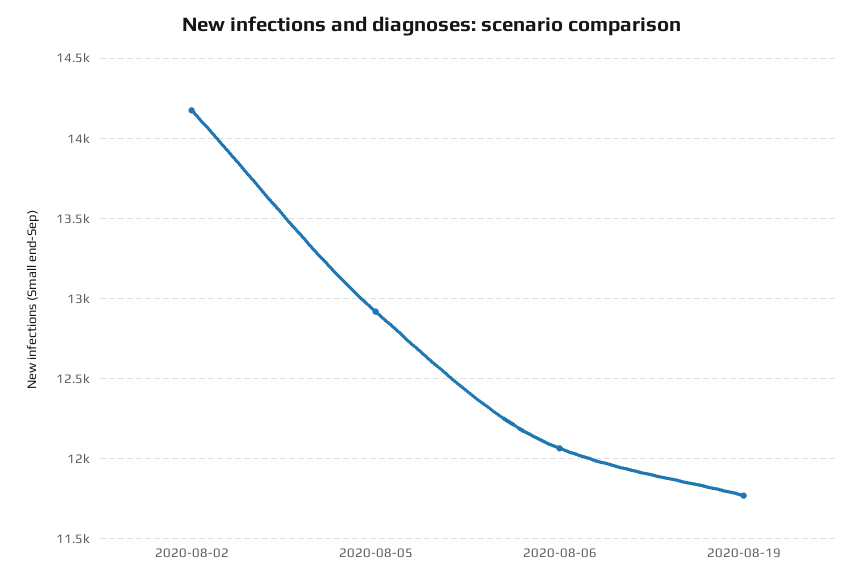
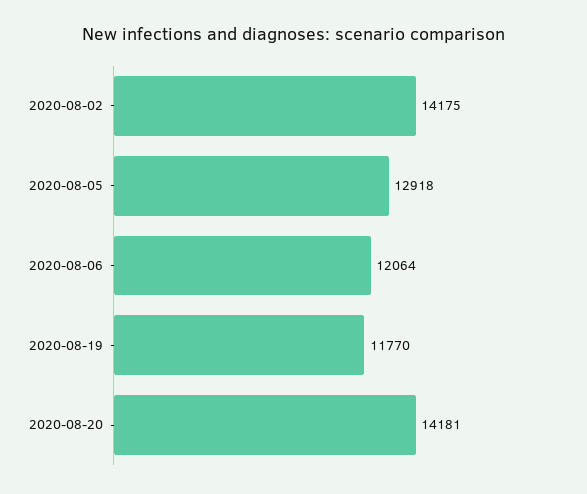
2020-08-20: none -> 14181

